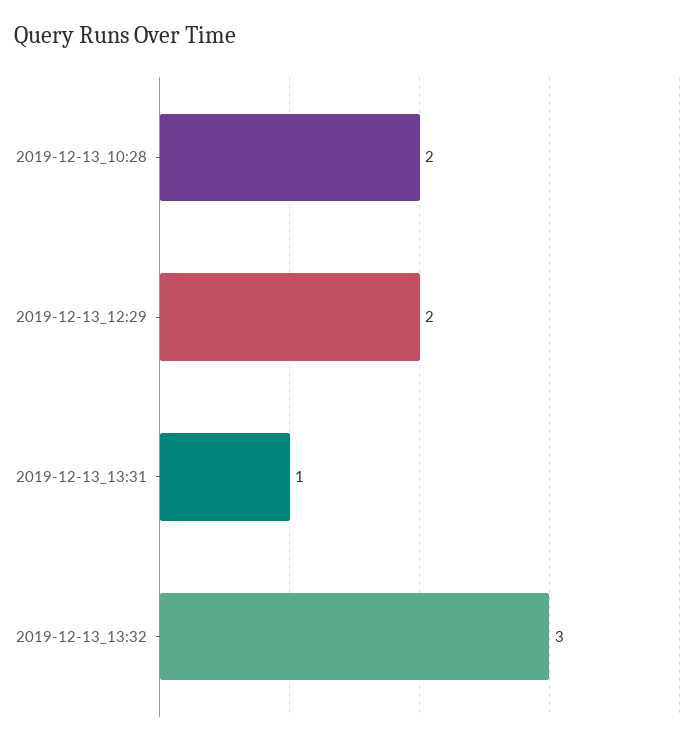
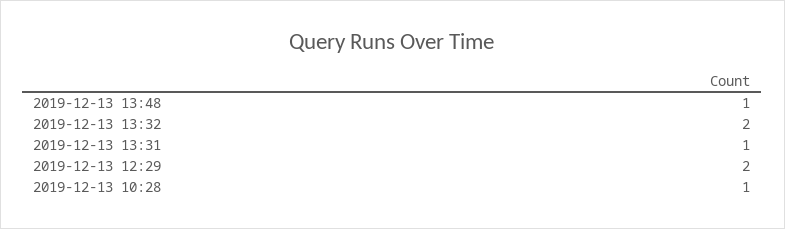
2019-12-13_10:28: 2 -> 1
2019-12-13_13:32: 3 -> 2
2019-12-13 13:48: none -> 1

